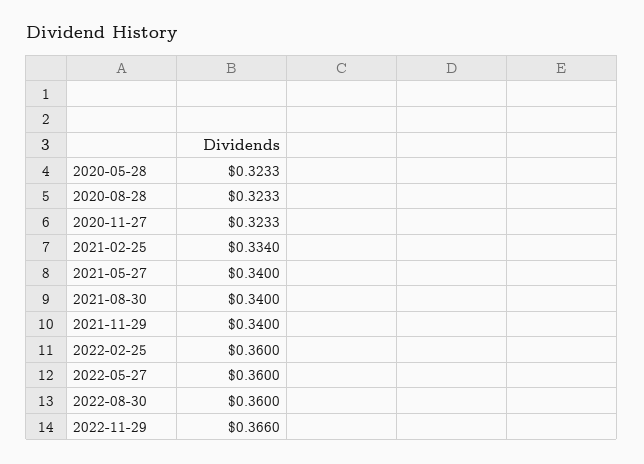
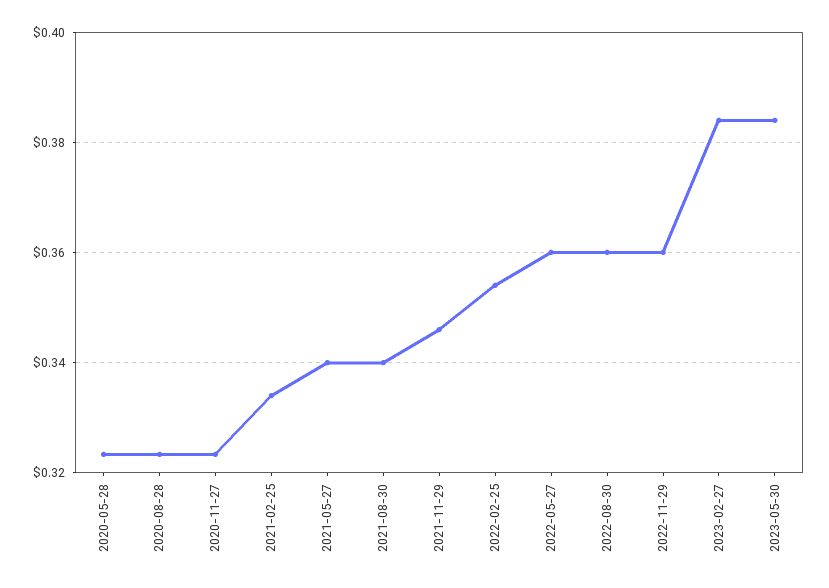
2021-11-29: 0.34 -> 0.346
2022-02-25: 0.36 -> 0.354
2022-11-29: 0.366 -> 0.36
2023-02-27: none -> 0.384
2023-05-30: none -> 0.384

